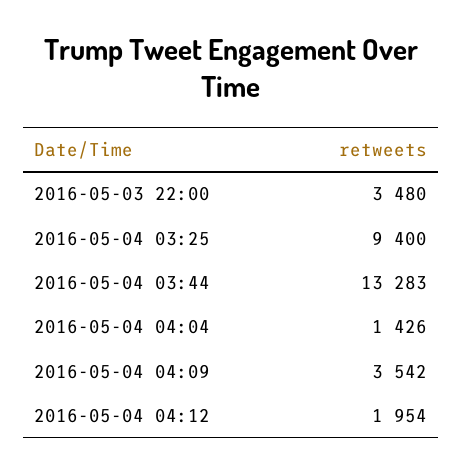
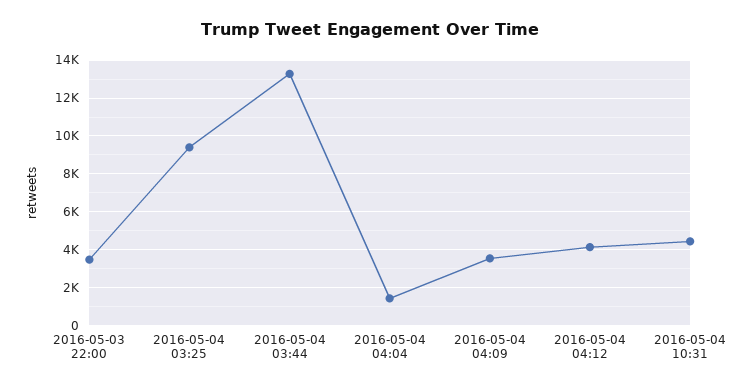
2016-05-04 04:12: 1954 -> 4000
2016-05-04 10:31: none -> 4500

